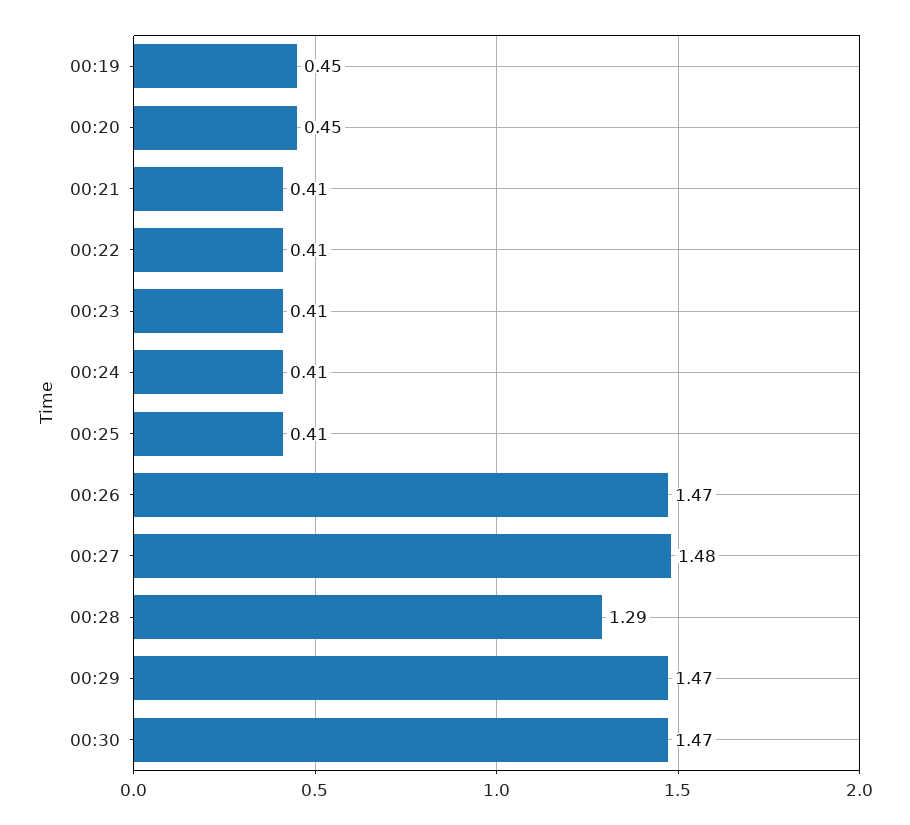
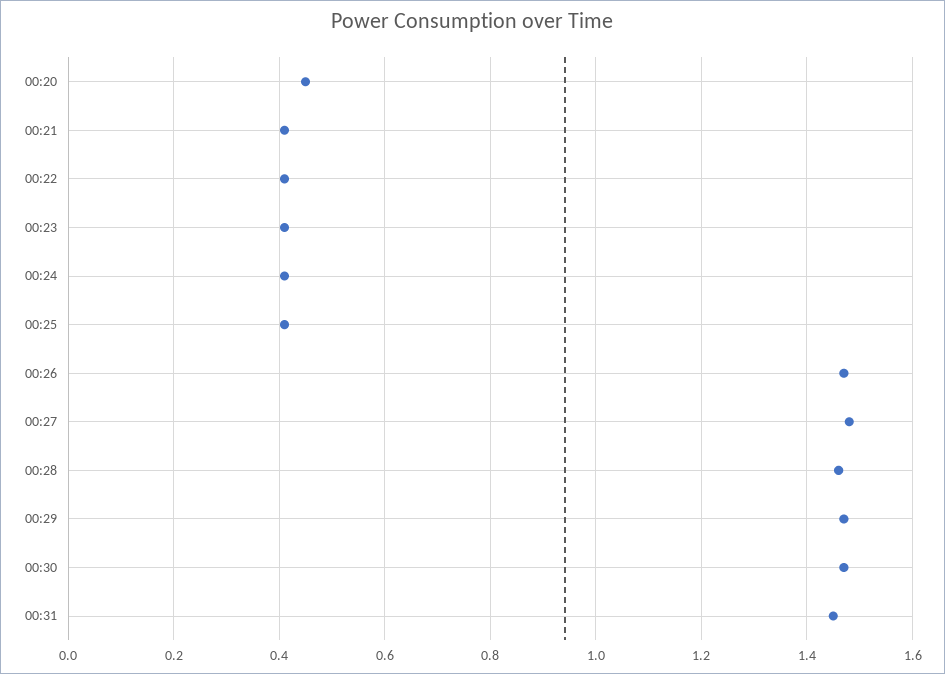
00:19: 0.45 -> none
00:28: 1.29 -> 1.45
00:31: none -> 1.45

